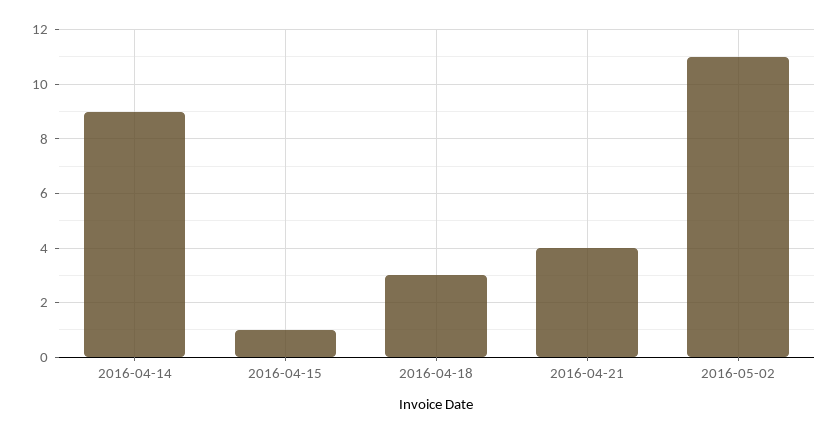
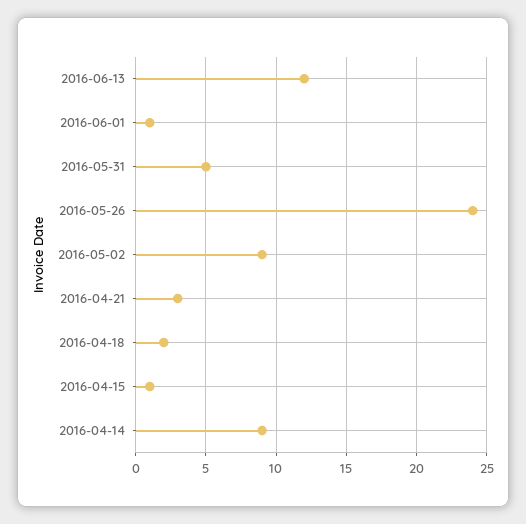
2016-04-18: 3 -> 2
2016-04-21: 4 -> 3
2016-05-02: 11 -> 9
2016-06-13: none -> 12
2016-06-01: none -> 1
2016-05-31: none -> 5
2016-05-26: none -> 24

